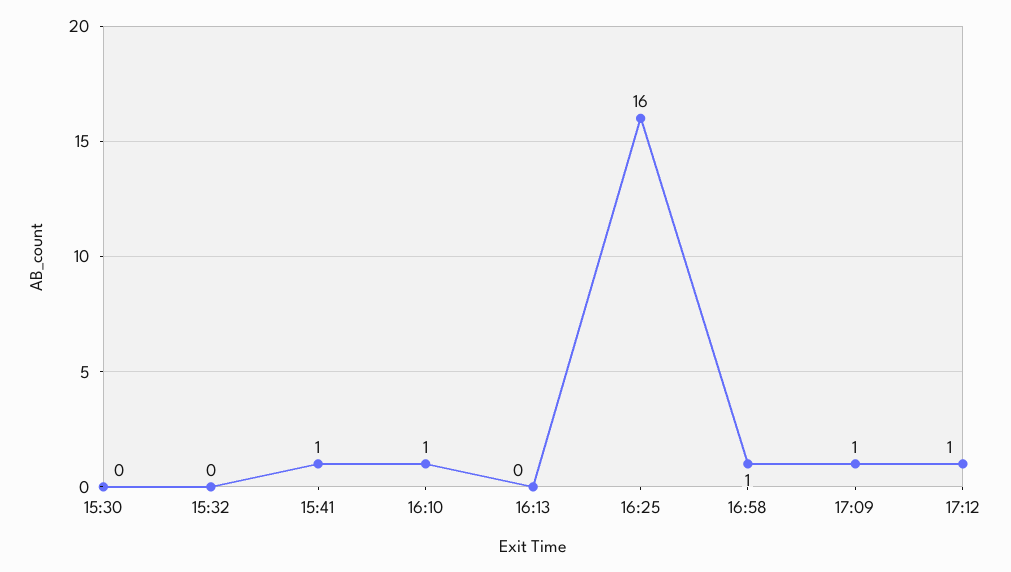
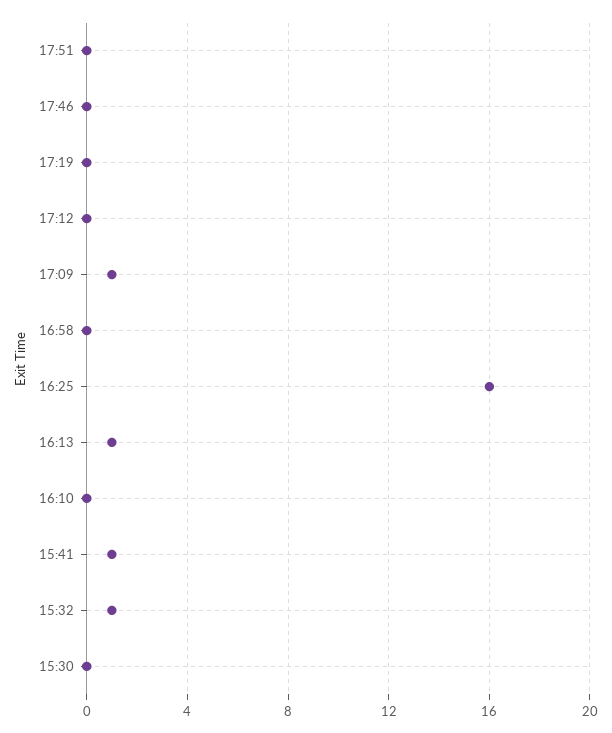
15:32: 0 -> 1
16:10: 1 -> 0
16:13: 0 -> 1
16:58: 1 -> 0
17:12: 1 -> 0
17:51: none -> 0
17:46: none -> 0
17:19: none -> 0

